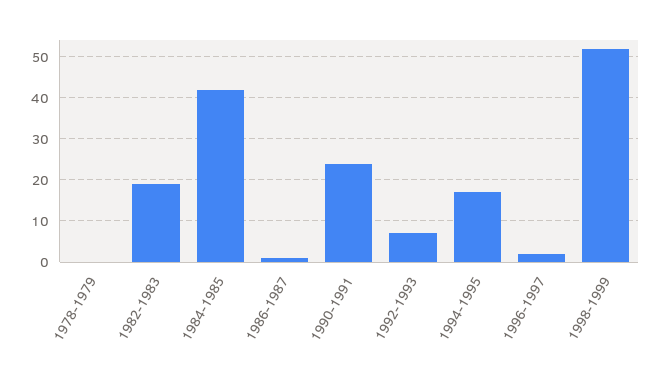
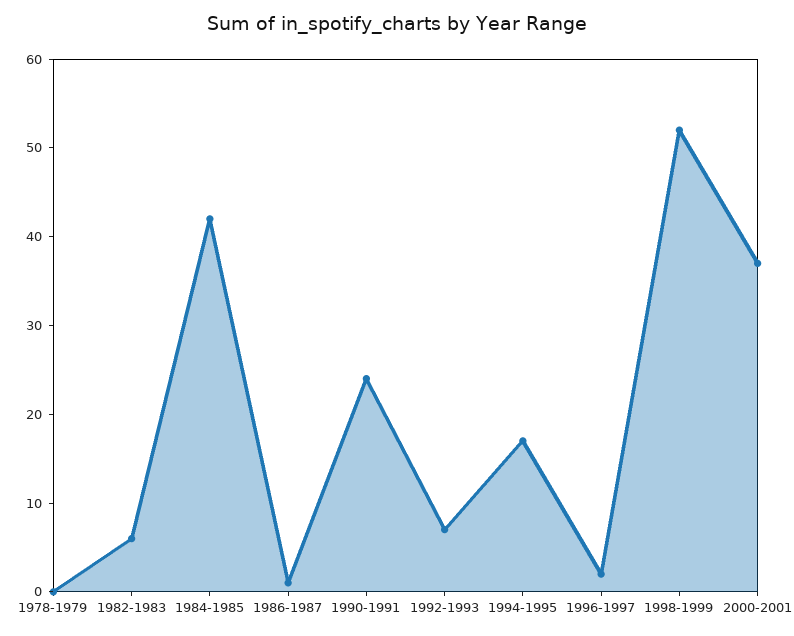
1982-1983: 20 -> 6
2000-2001: none -> 37

